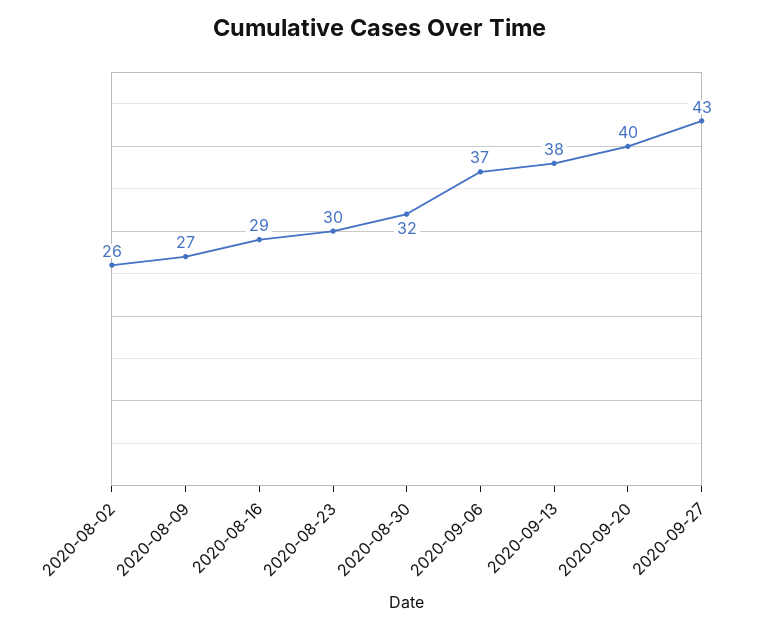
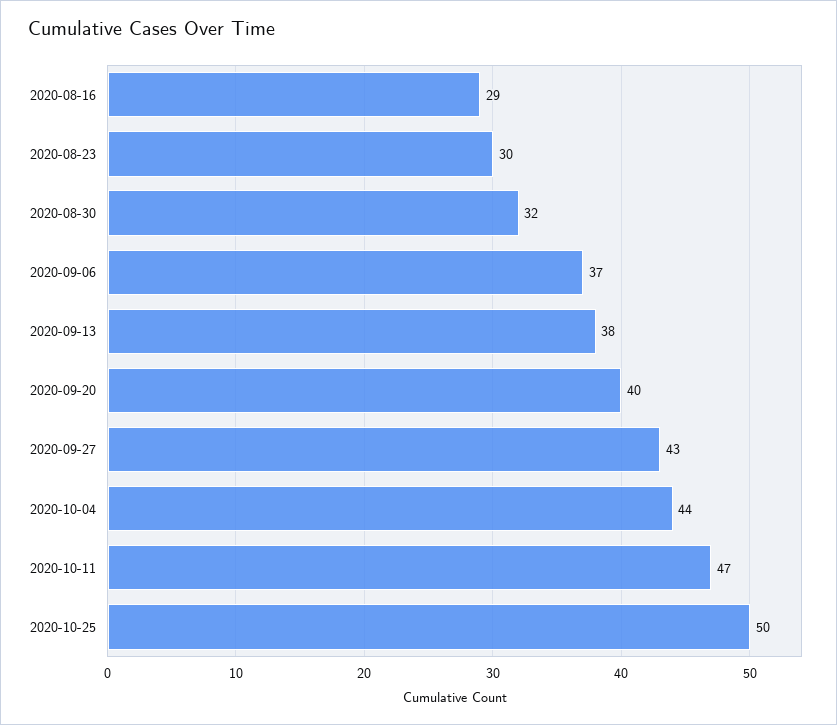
2020-08-02: 26 -> none
2020-08-09: 27 -> none
2020-10-04: none -> 44
2020-10-11: none -> 47
2020-10-25: none -> 50

